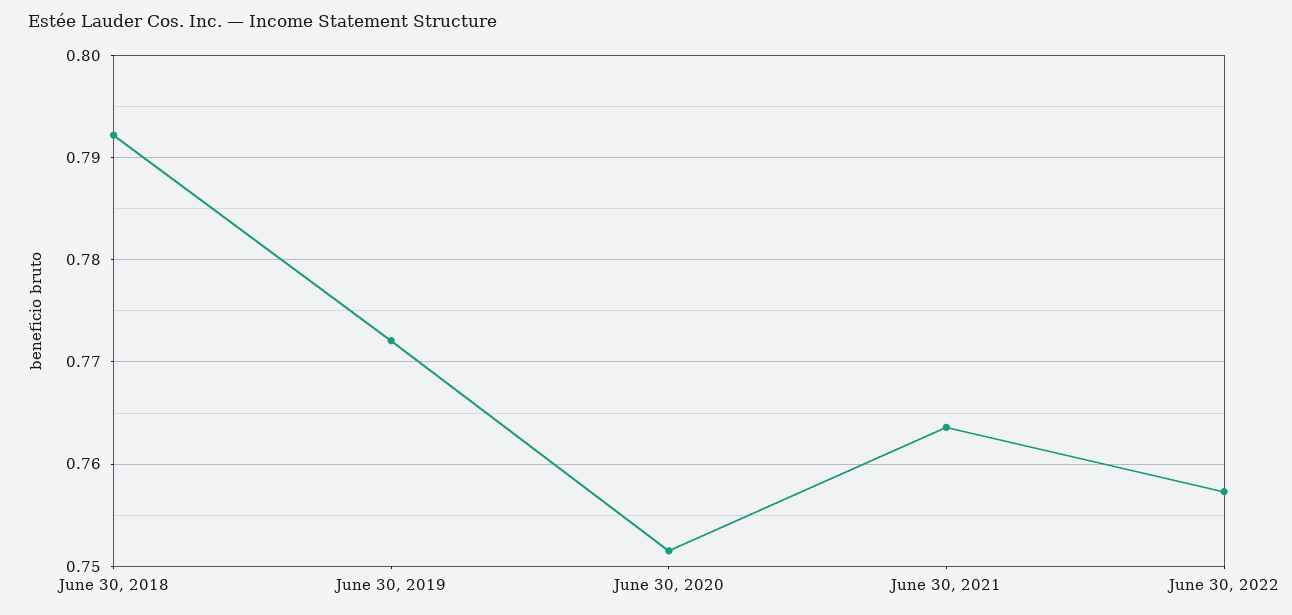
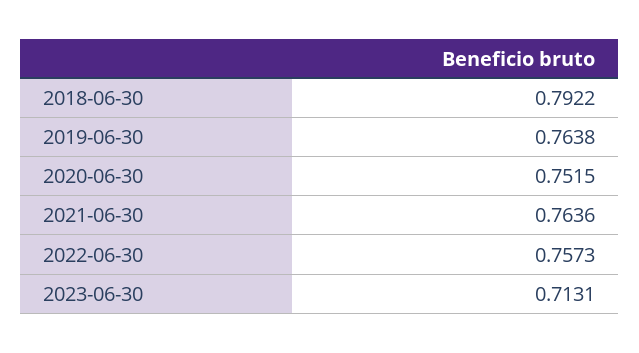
June 30, 2019: 0.772 -> 0.7638
2023-06-30: none -> 0.7131

